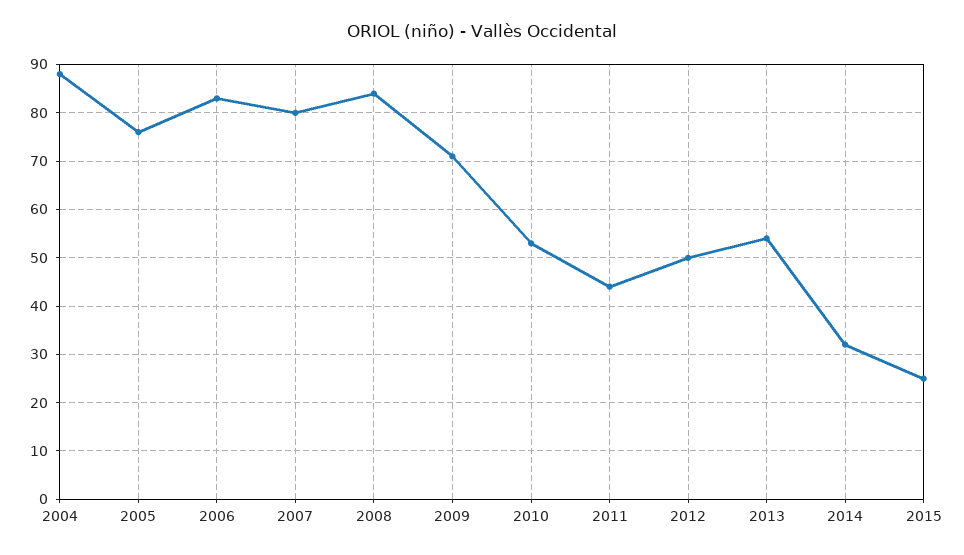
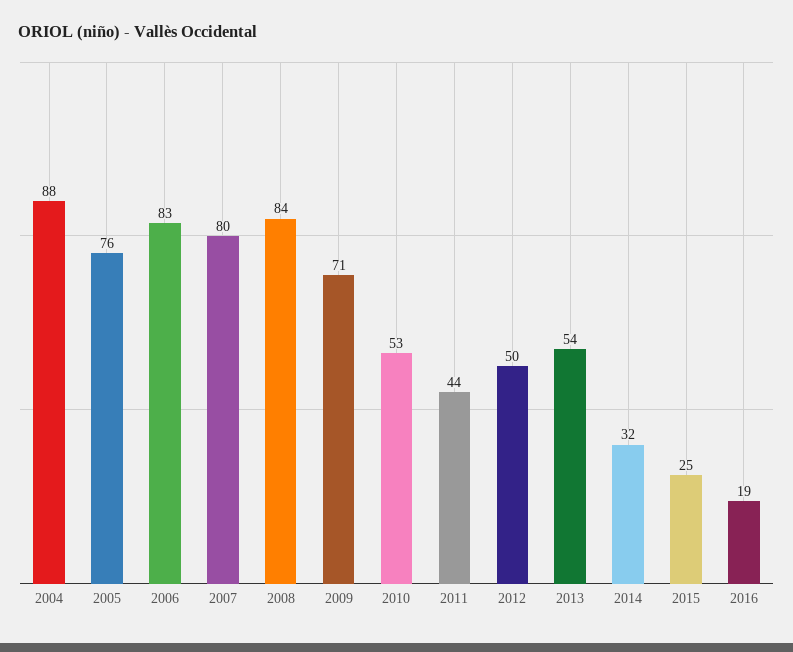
2016: none -> 19

